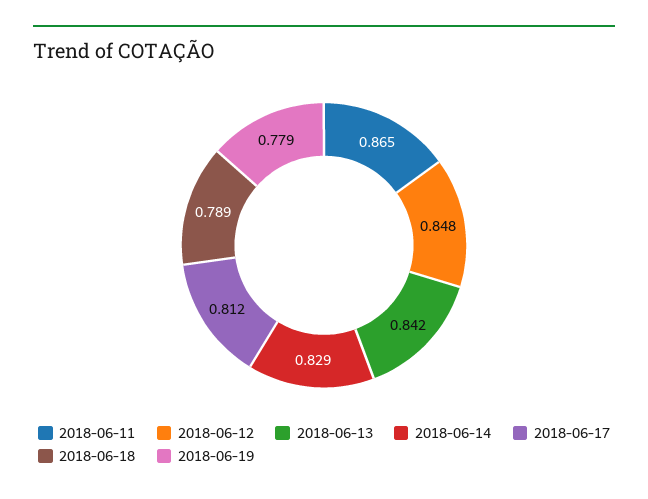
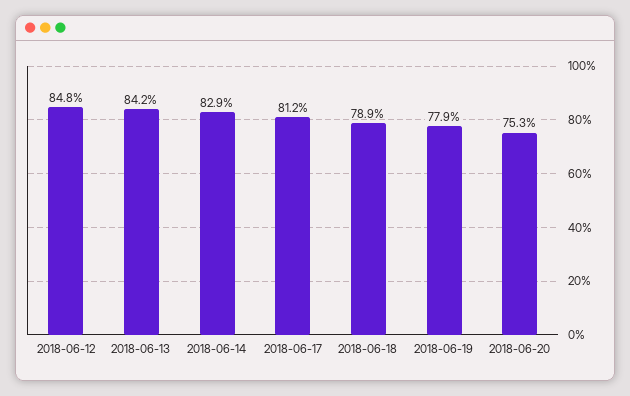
2018-06-11: 0.865 -> none
2018-06-20: none -> 0.753

